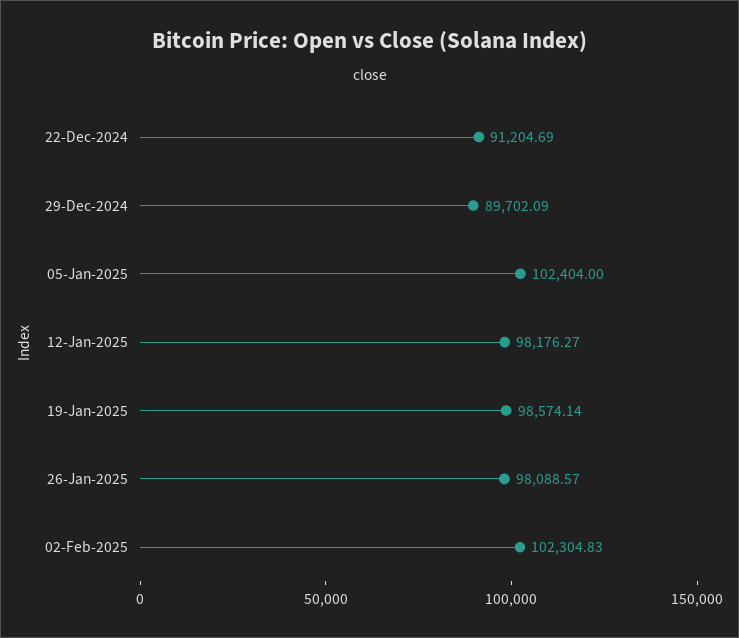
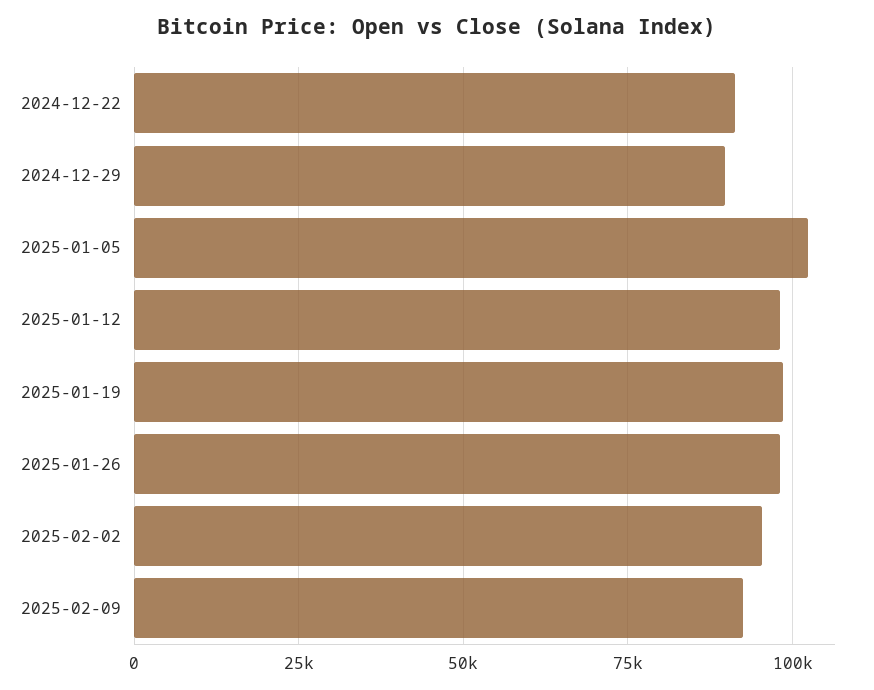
02-Feb-2025: 102304.83 -> 95000
2025-02-09: none -> 92500

